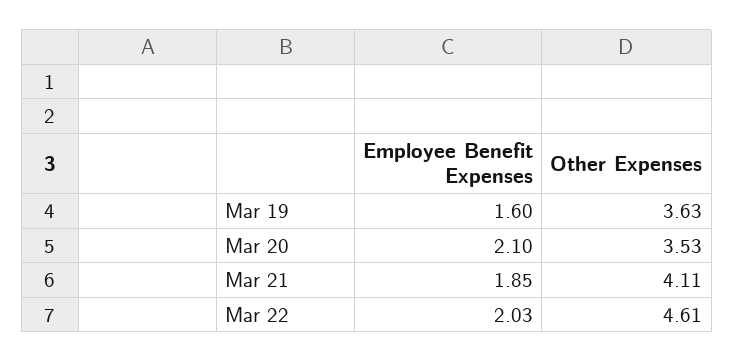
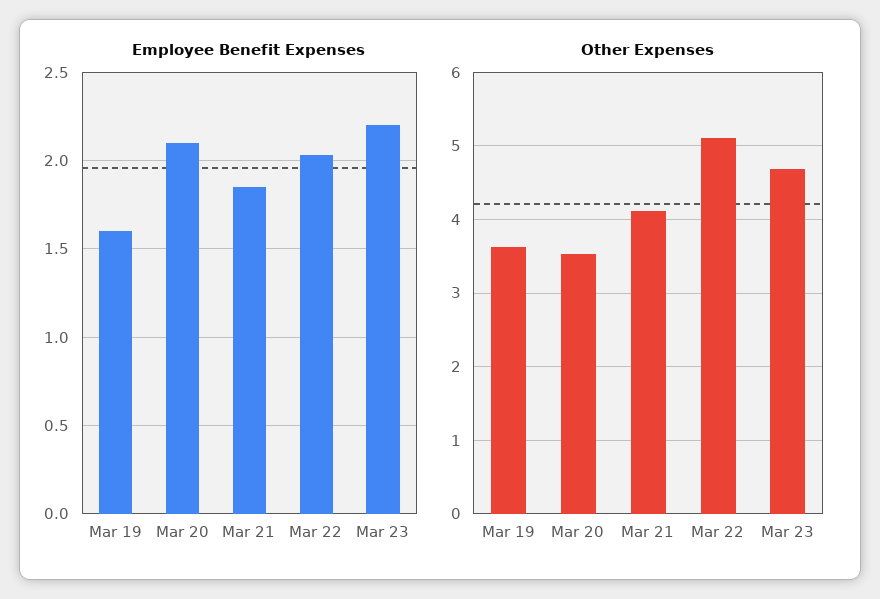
Other Expenses, Mar 22: 4.61 -> 5.1
Employee Benefit Expenses, Mar 23: none -> 2.2
Other Expenses, Mar 23: none -> 4.7

